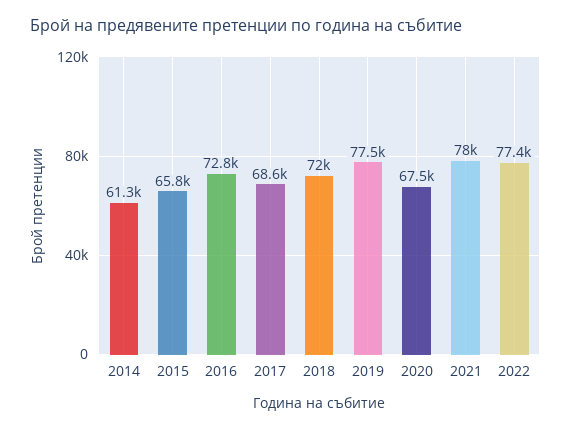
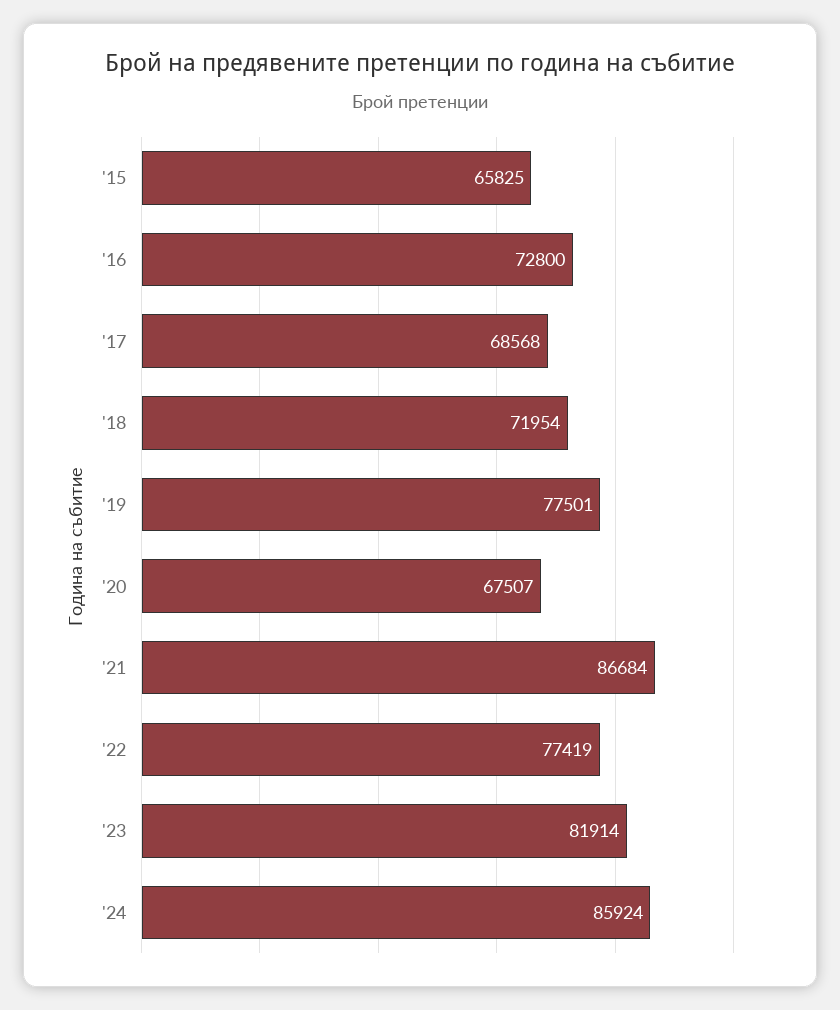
2014: 61300 -> none
2021: 78000 -> 86684
'23: none -> 81914
'24: none -> 85924

